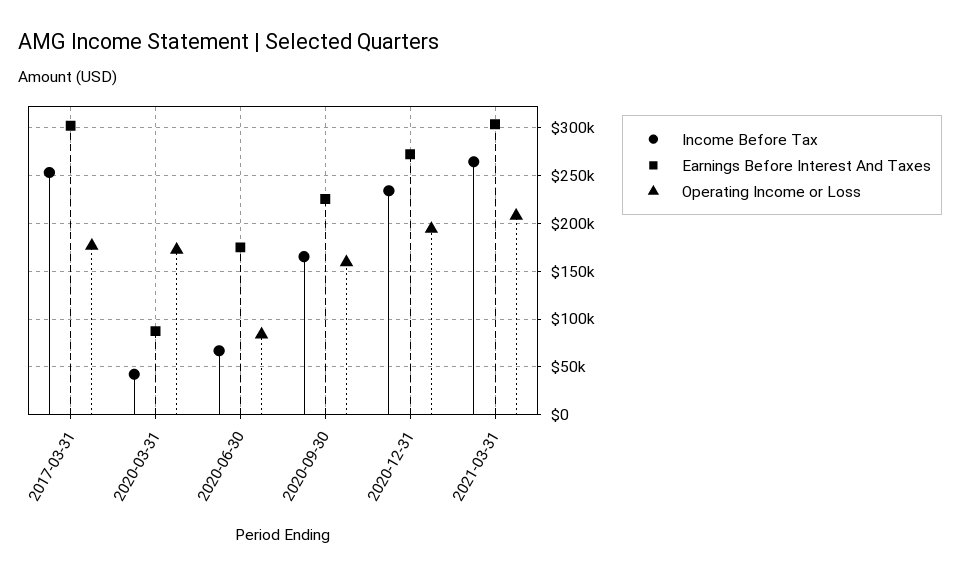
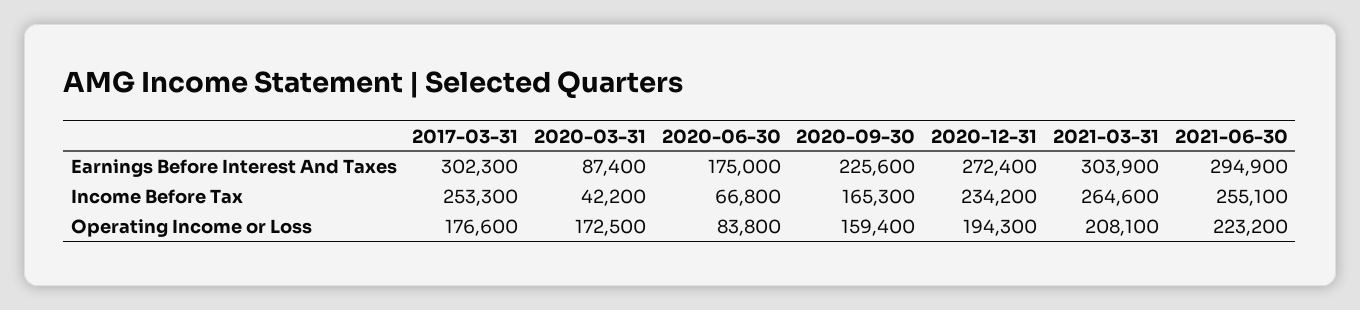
Earnings Before Interest And Taxes, 2021-06-30: none -> 294900
Income Before Tax, 2021-06-30: none -> 255100
Operating Income or Loss, 2021-06-30: none -> 223200

